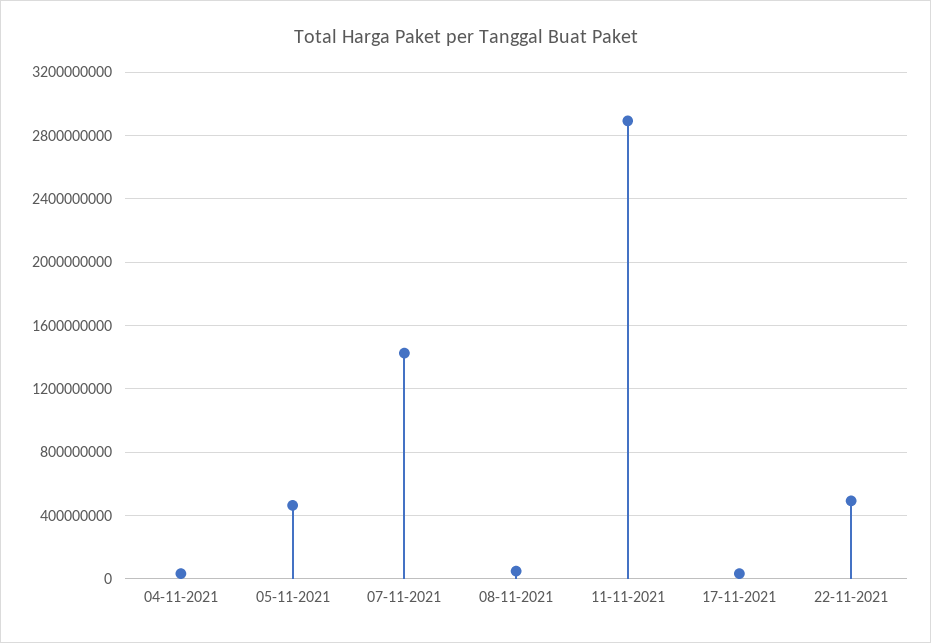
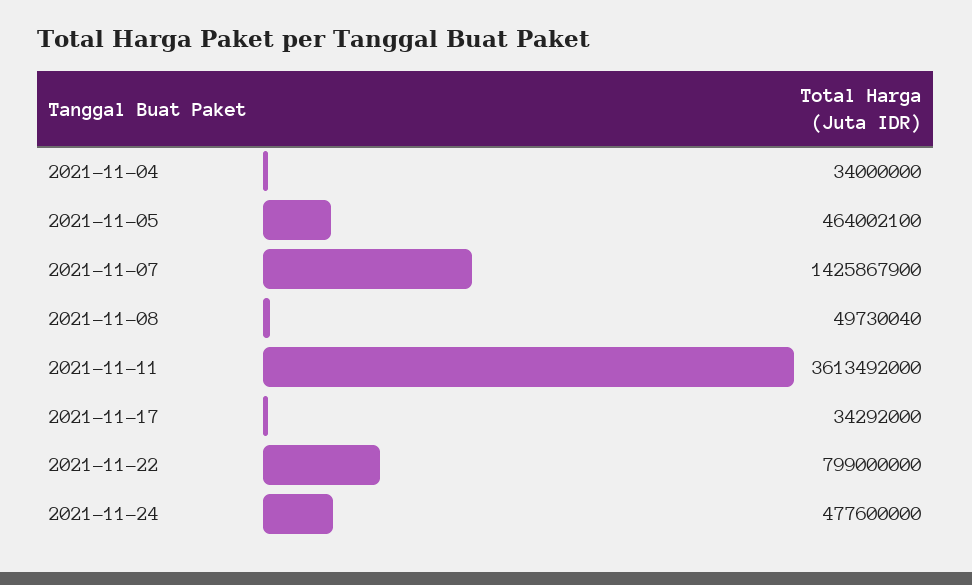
11-11-2021: 2900000000 -> 3613492000
22-11-2021: 500000000 -> 799000000
2021-11-24: none -> 477600000

